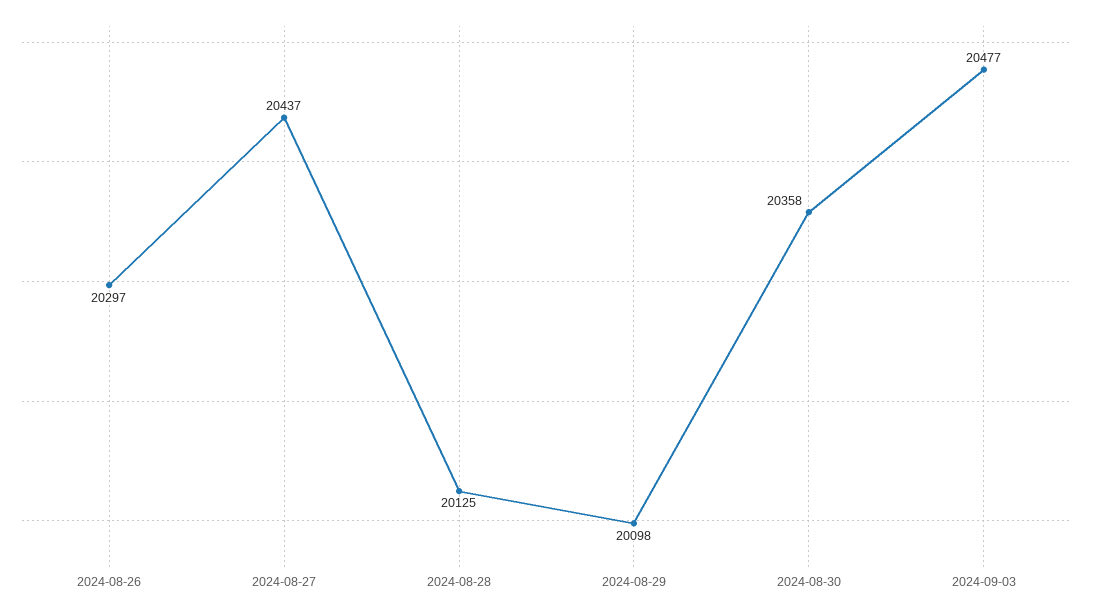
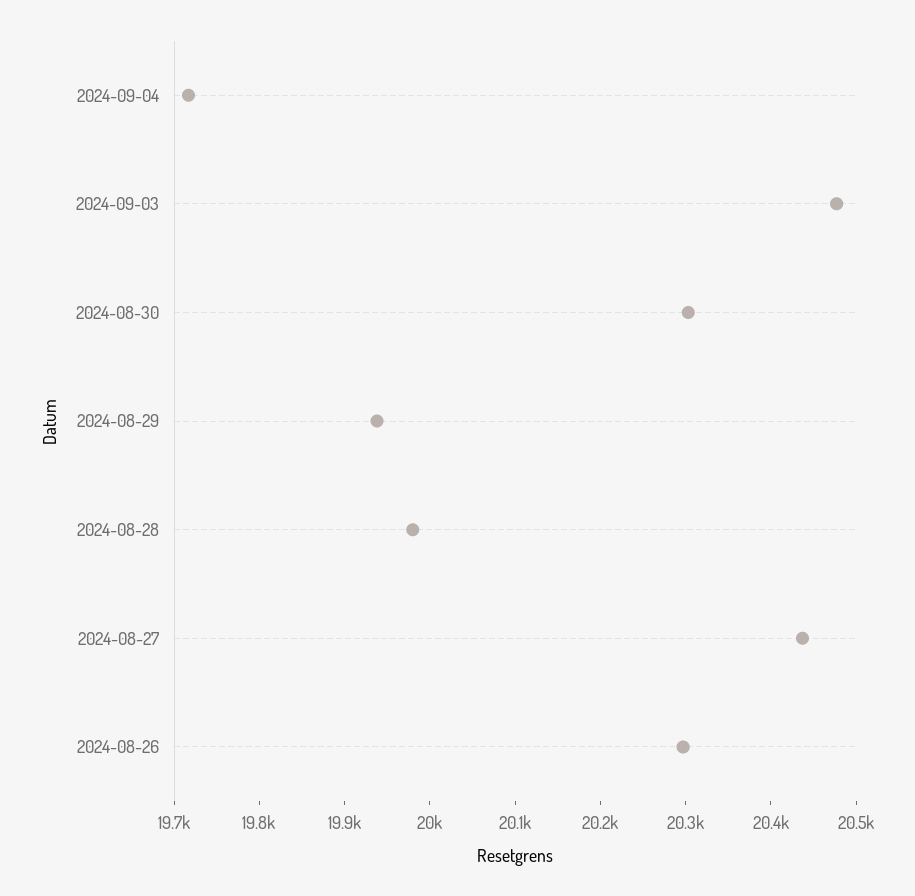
2024-08-28: 20125 -> 19980
2024-08-29: 20098 -> 19940
2024-08-30: 20358 -> 20300
2024-09-04: none -> 19720

